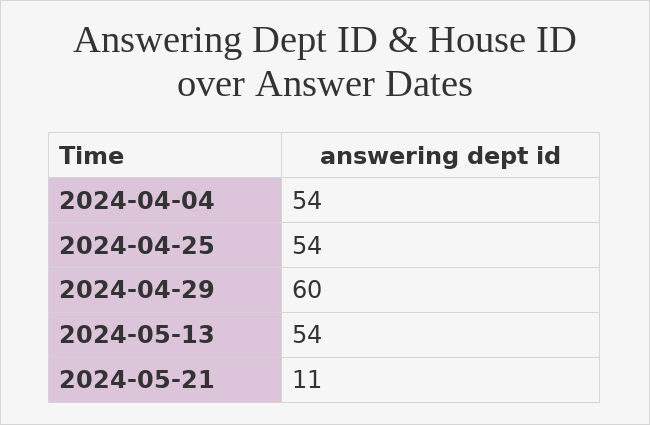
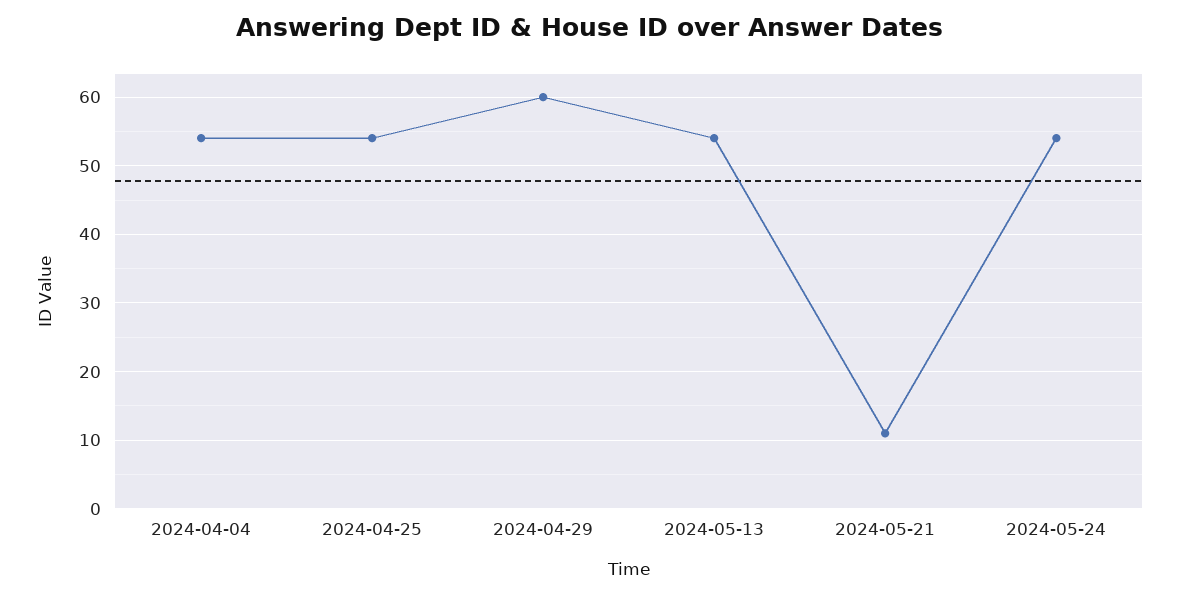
2024-05-24: none -> 54

